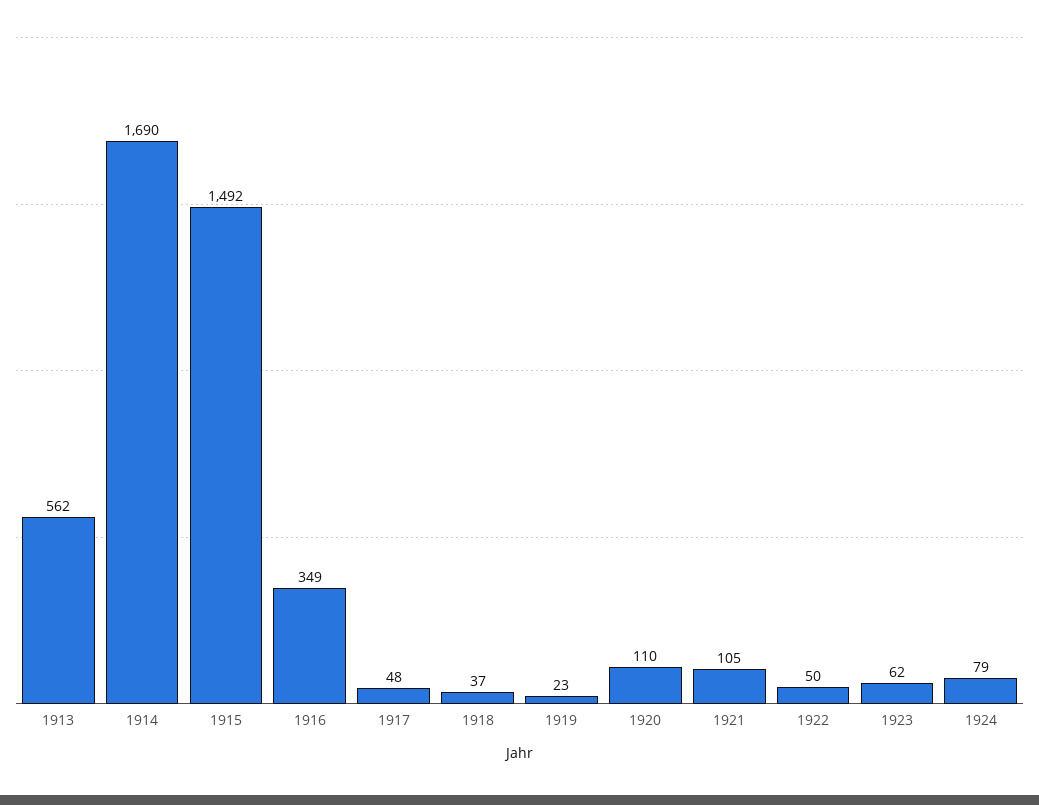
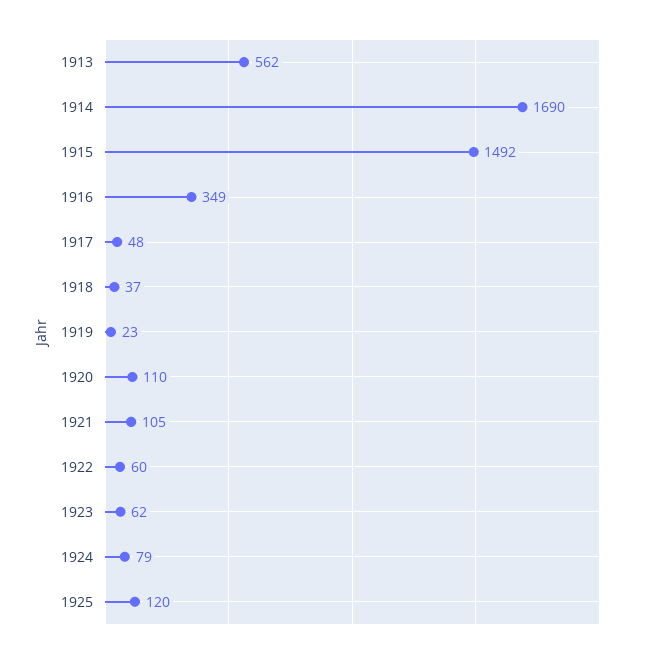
1922: 50 -> 60
1925: none -> 120

